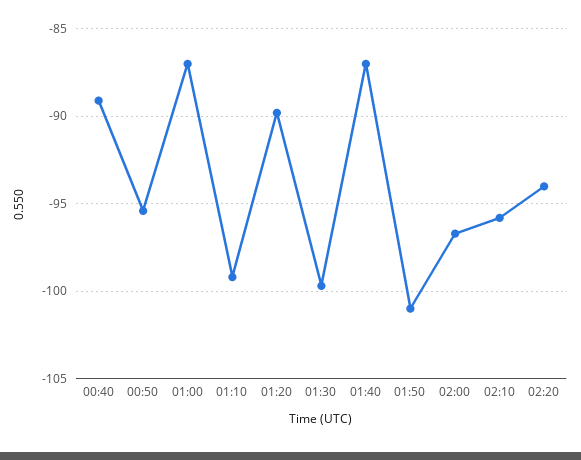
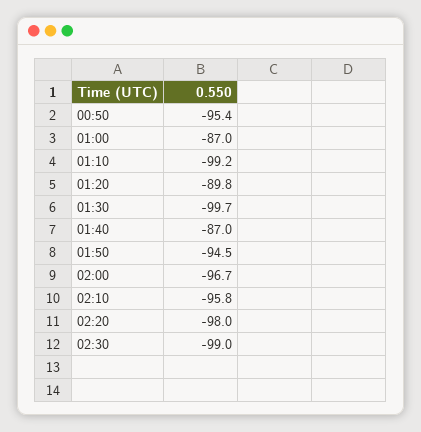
00:40: -89 -> none
01:50: -101 -> -94.5
02:20: -94 -> -98
02:30: none -> -99

